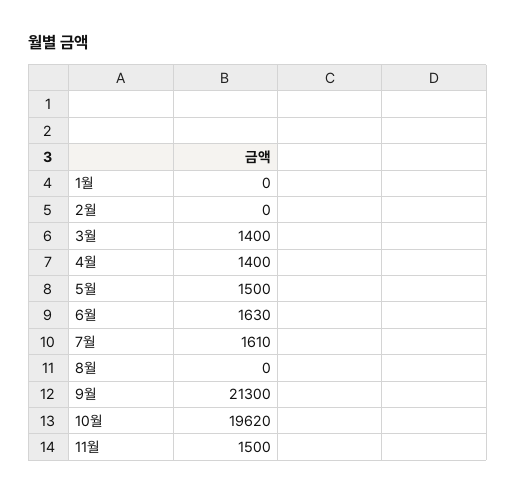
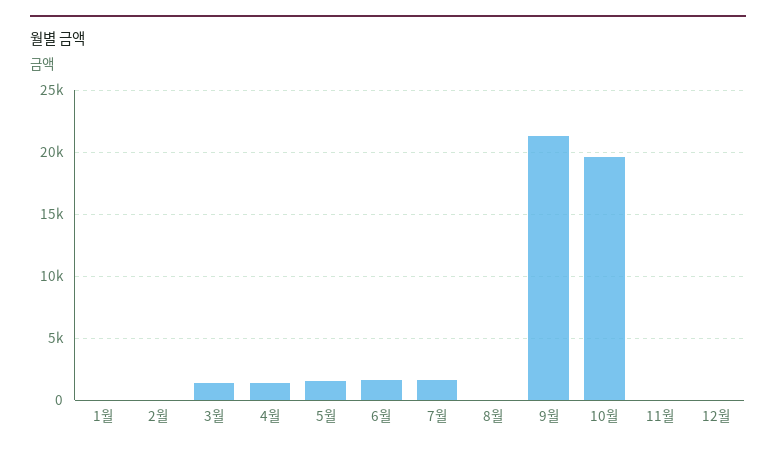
11월: 1500 -> 0
12월: none -> 0

